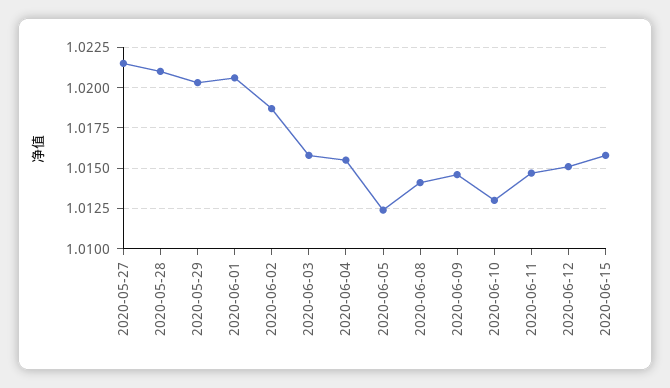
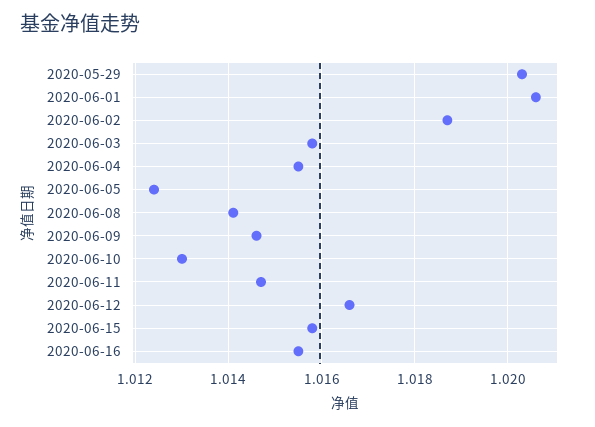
2020-05-27: 1.0215 -> none
2020-05-28: 1.021 -> none
2020-06-12: 1.015 -> 1.0165
2020-06-16: none -> 1.0155

